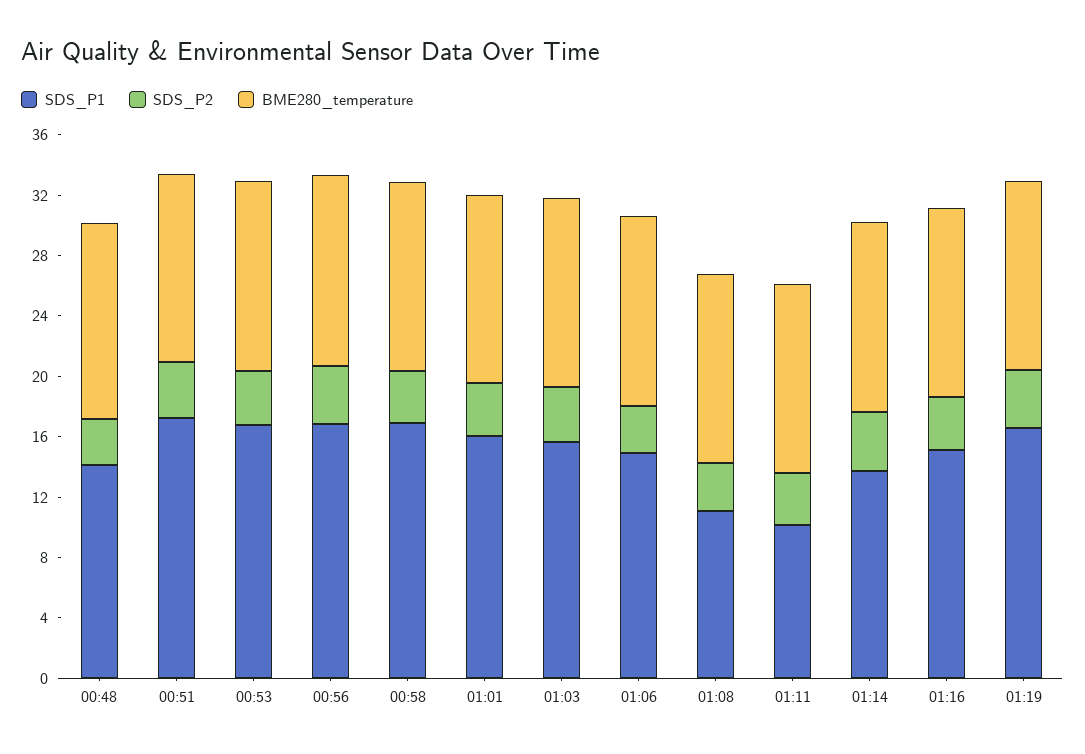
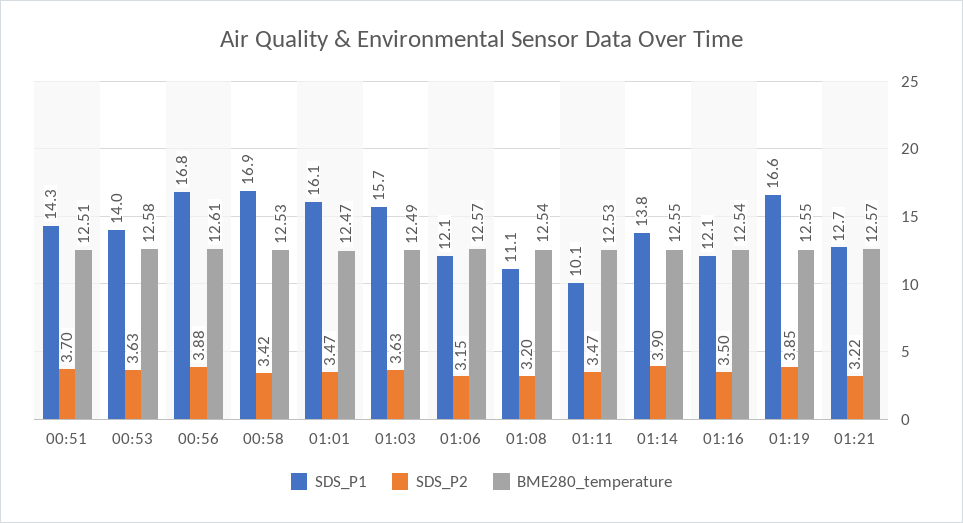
SDS_P1, 00:48: 14 -> none
SDS_P2, 00:48: 3 -> none
BME280_temperature, 00:48: 13 -> none
SDS_P1, 00:51: 17 -> 14.3
SDS_P1, 00:53: 17 -> 14
SDS_P1, 01:06: 15 -> 12.1
SDS_P1, 01:16: 15 -> 12.1
SDS_P1, 01:21: none -> 12.7
SDS_P2, 01:21: none -> 3.22
BME280_temperature, 01:21: none -> 12.57

